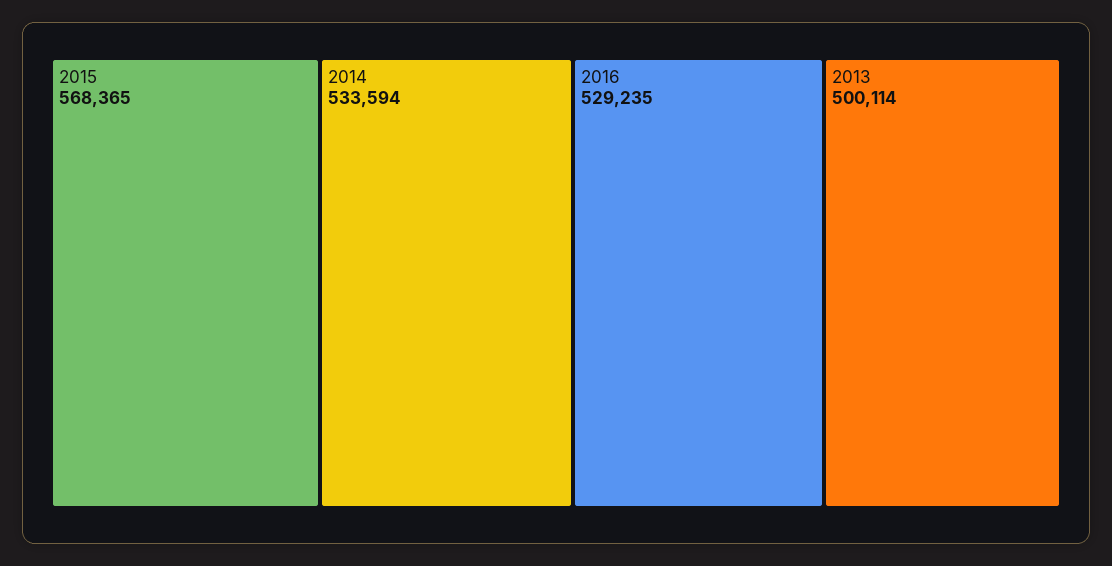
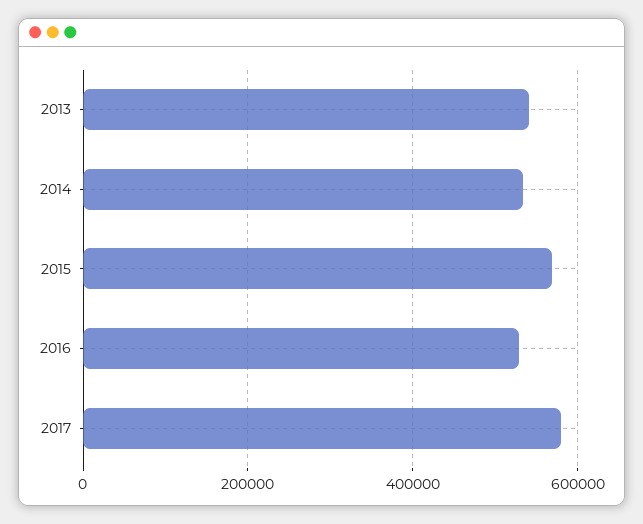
2013: 500114 -> 540000
2017: none -> 580000

